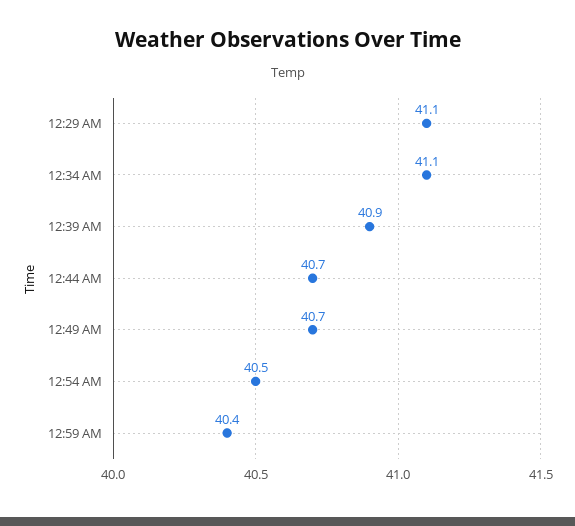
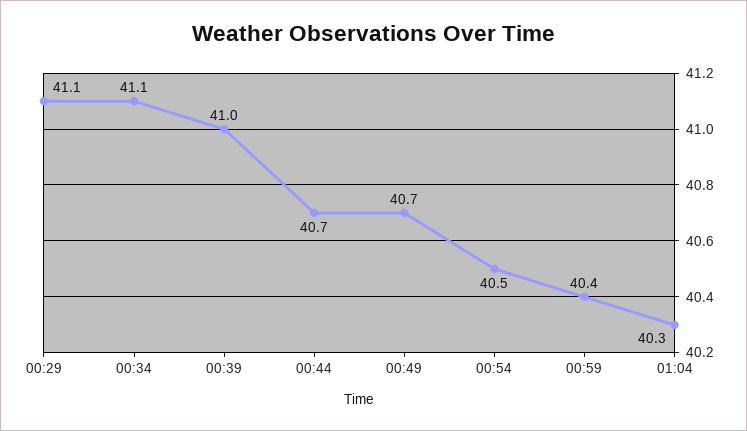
12:39 AM: 40.9 -> 41
01:04: none -> 40.3

